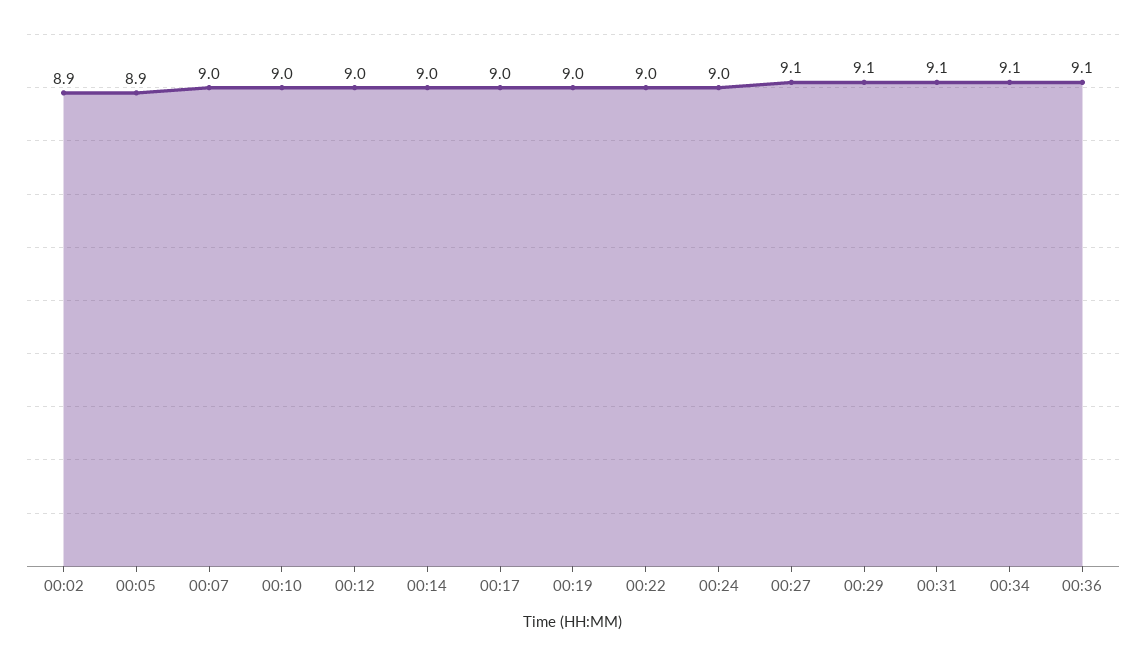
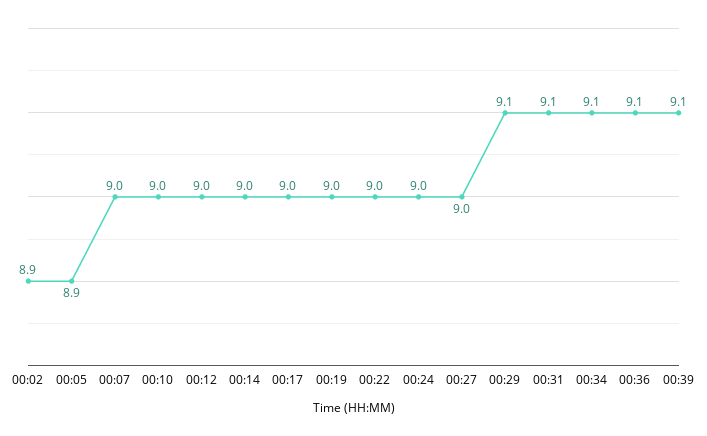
00:27: 9.1 -> 9
00:39: none -> 9.1

